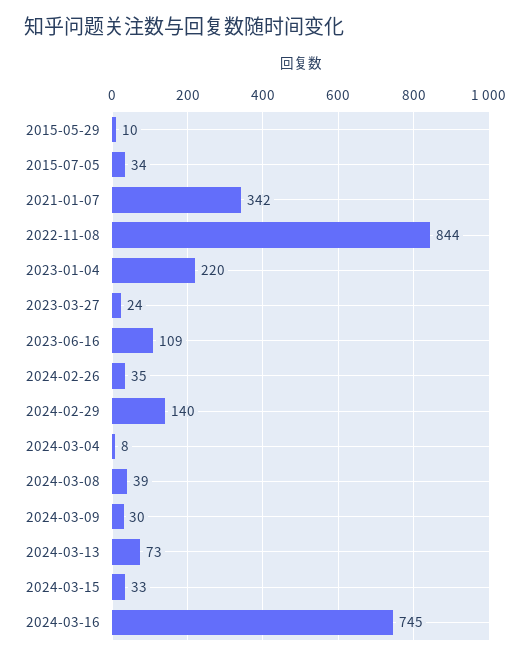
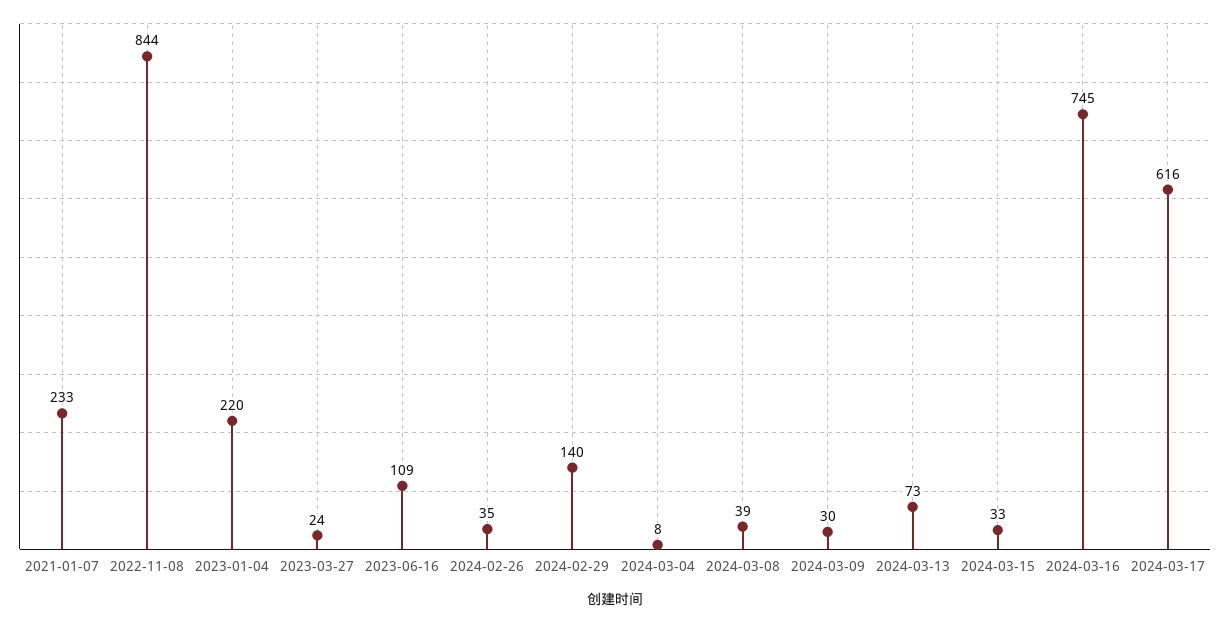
2015-05-29: 10 -> none
2015-07-05: 34 -> none
2021-01-07: 342 -> 233
2024-03-17: none -> 616

